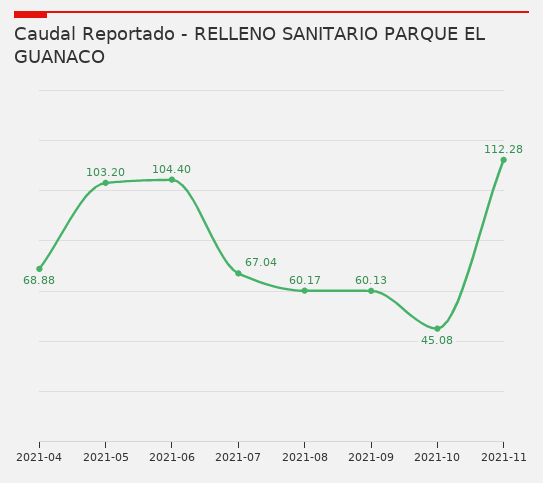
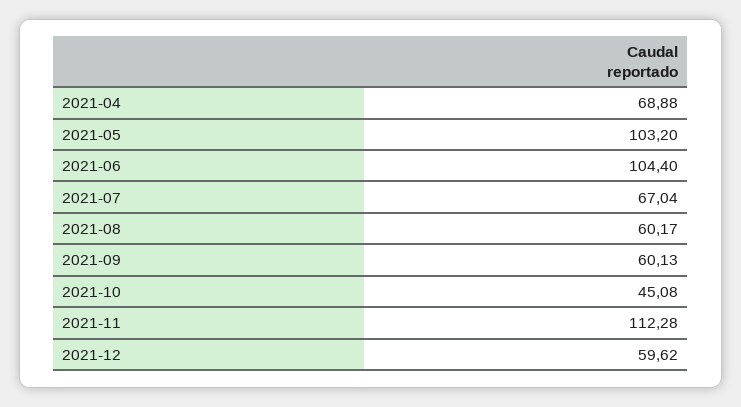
2021-12: none -> 59.62

